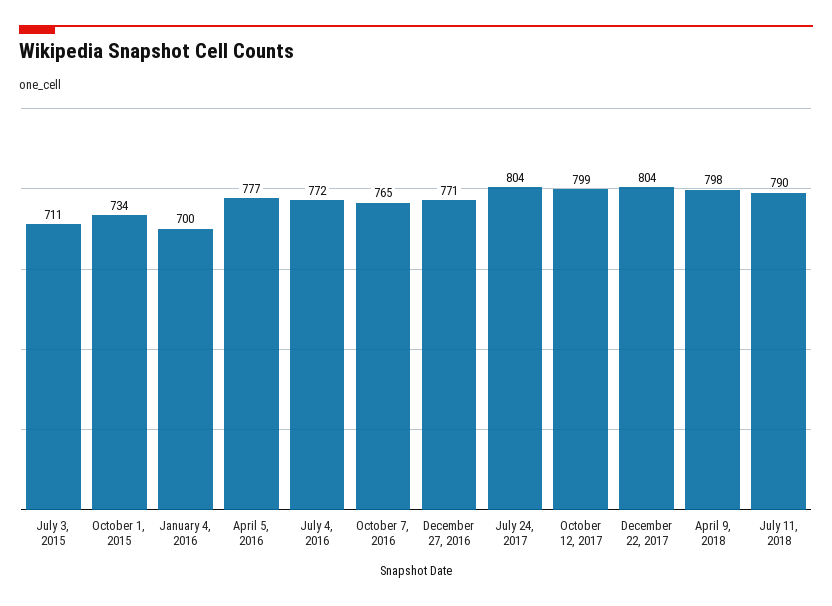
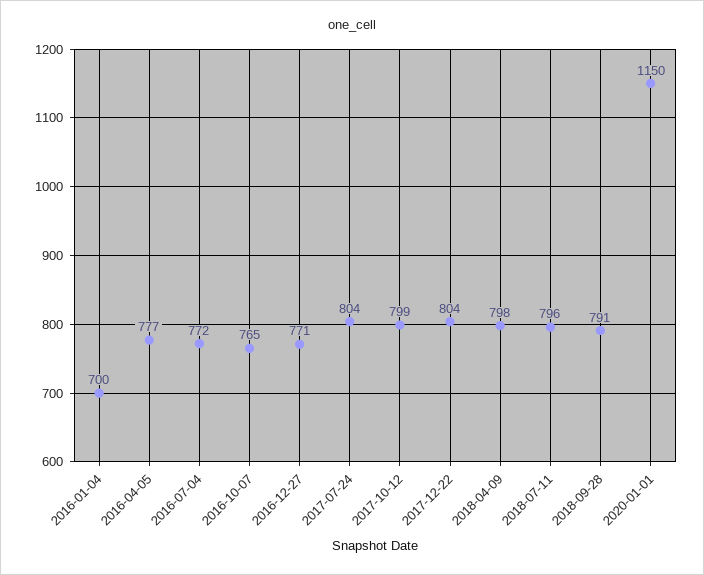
July 3, 2015: 711 -> none
October 1, 2015: 734 -> none
July 11, 2018: 790 -> 796
2018-09-28: none -> 791
2020-01-01: none -> 1150

